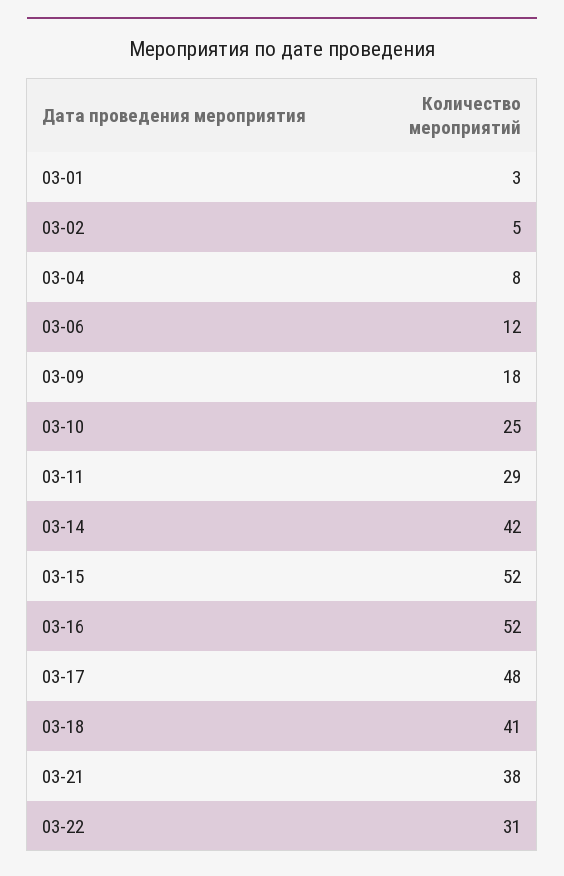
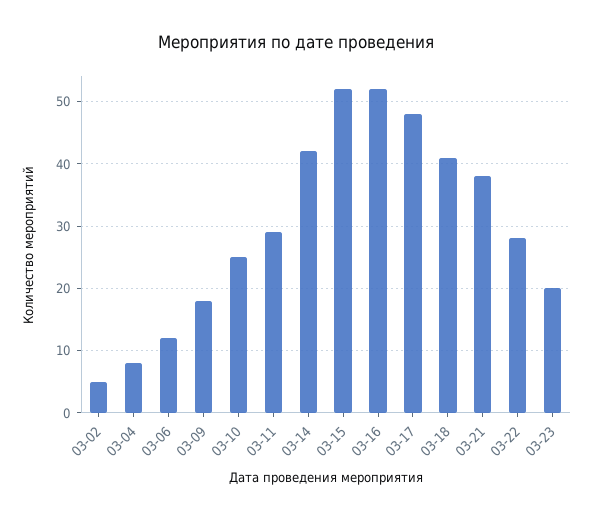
03-01: 3 -> none
03-22: 31 -> 28
03-23: none -> 20

